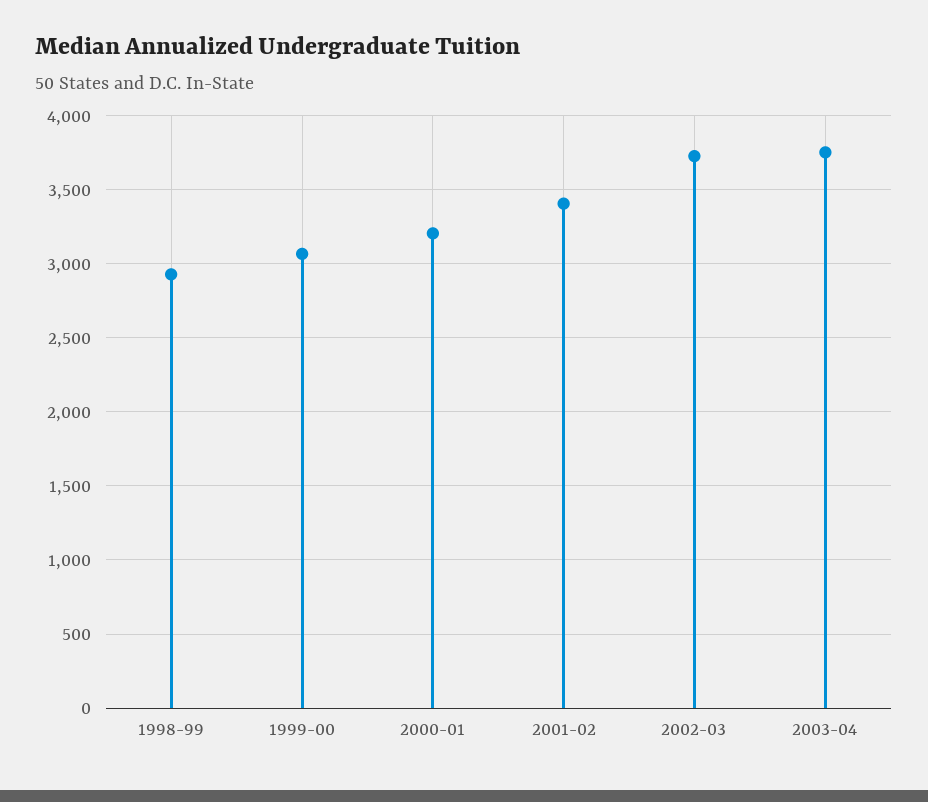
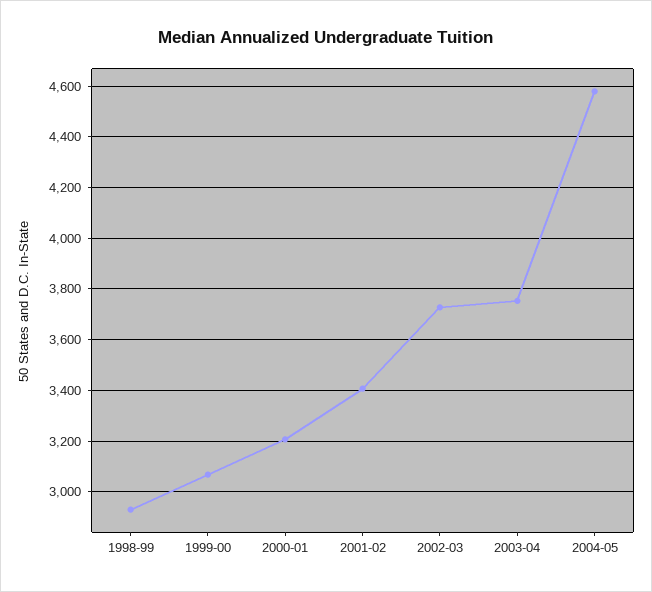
2004-05: none -> 4575

